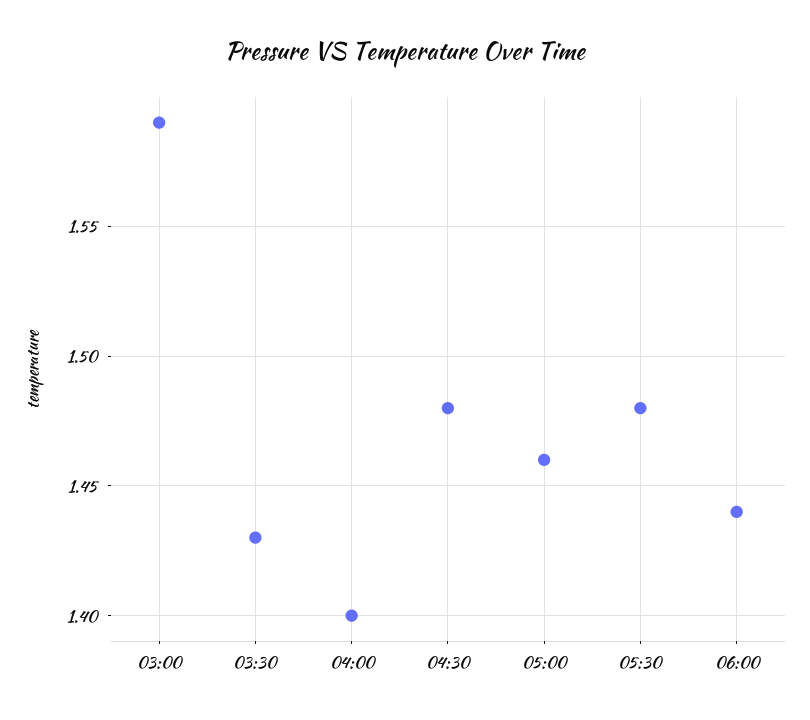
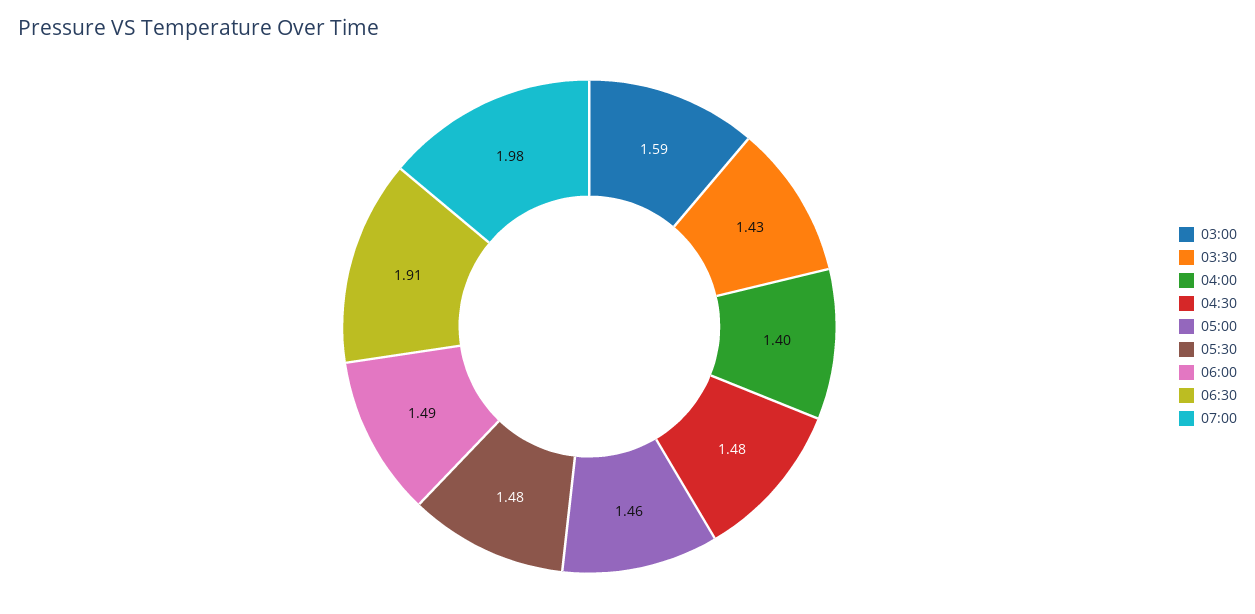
06:00: 1.44 -> 1.49
06:30: none -> 1.91
07:00: none -> 1.98

